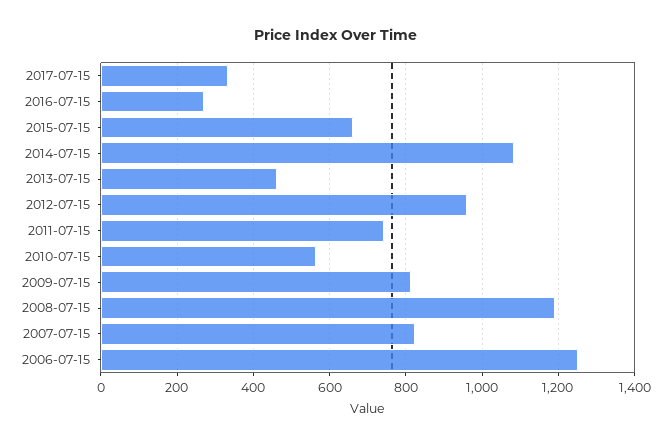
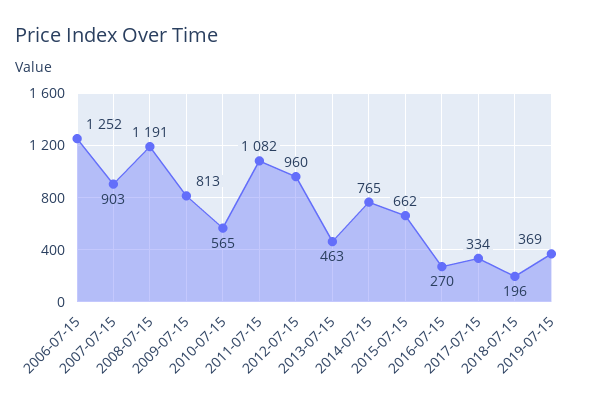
2014-07-15: 1080 -> 765
2011-07-15: 740 -> 1082
2007-07-15: 820 -> 903
2018-07-15: none -> 196
2019-07-15: none -> 369

